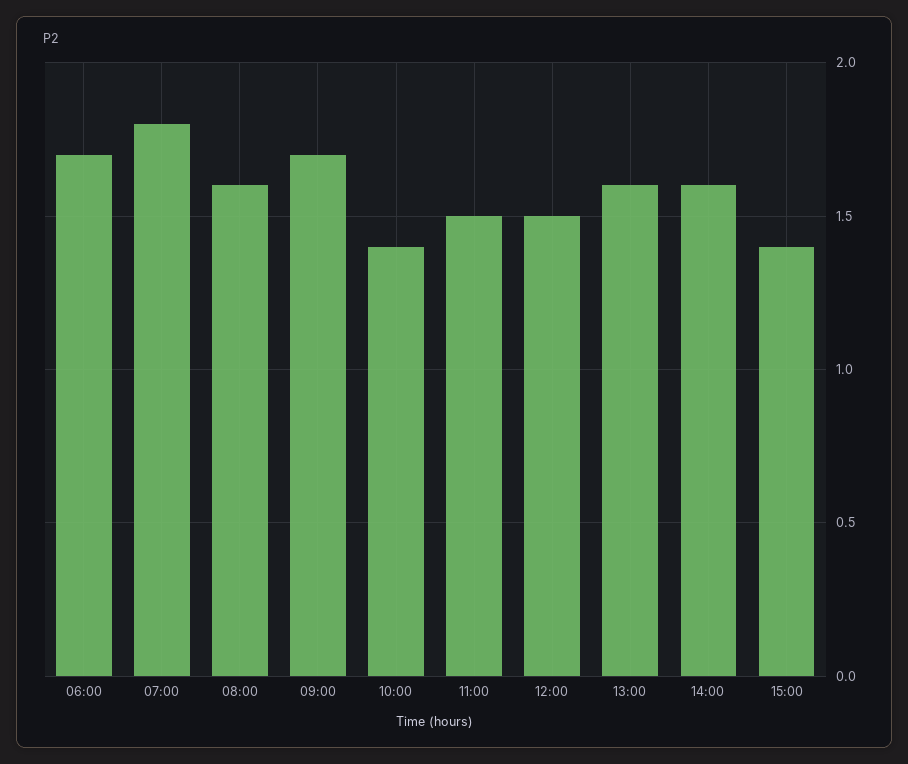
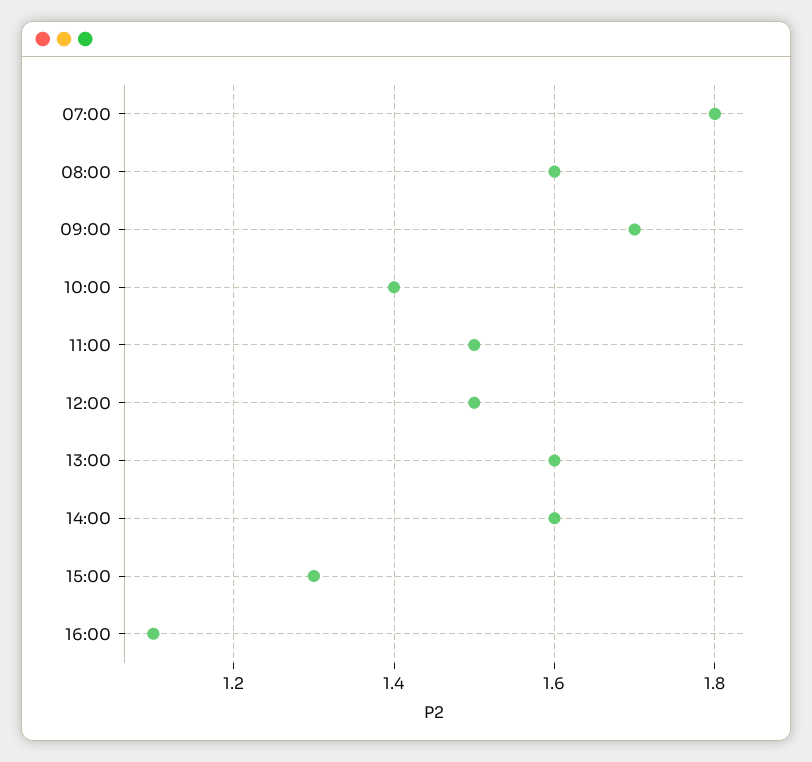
06:00: 1.7 -> none
15:00: 1.4 -> 1.3
16:00: none -> 1.1

